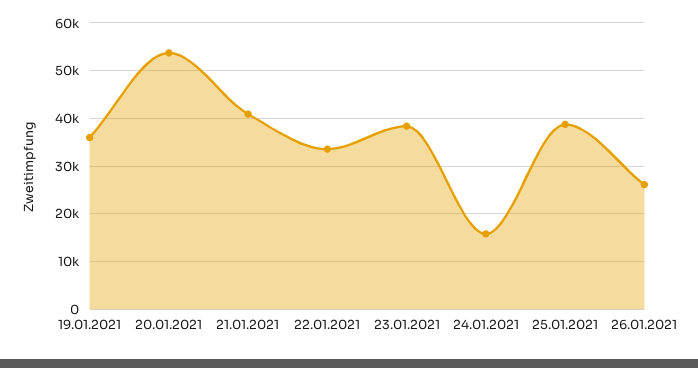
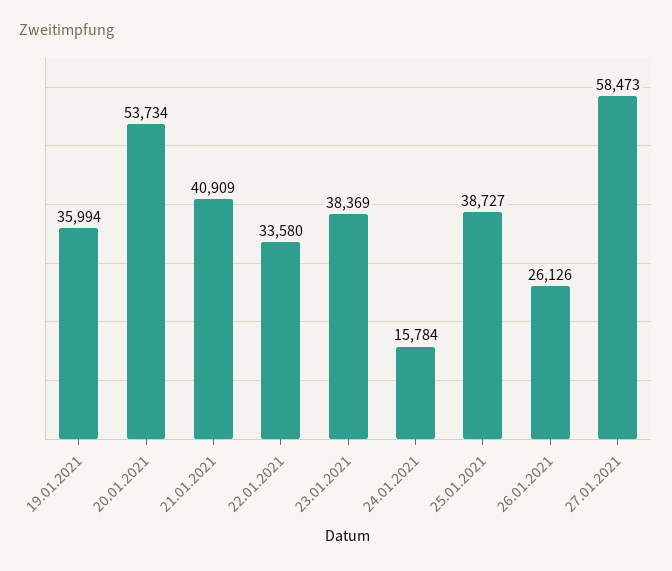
27.01.2021: none -> 58473

